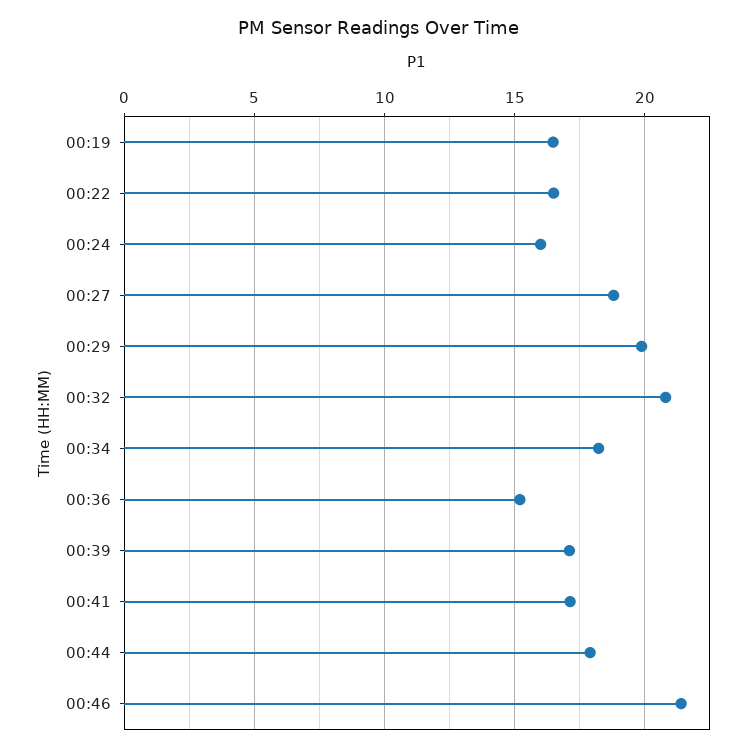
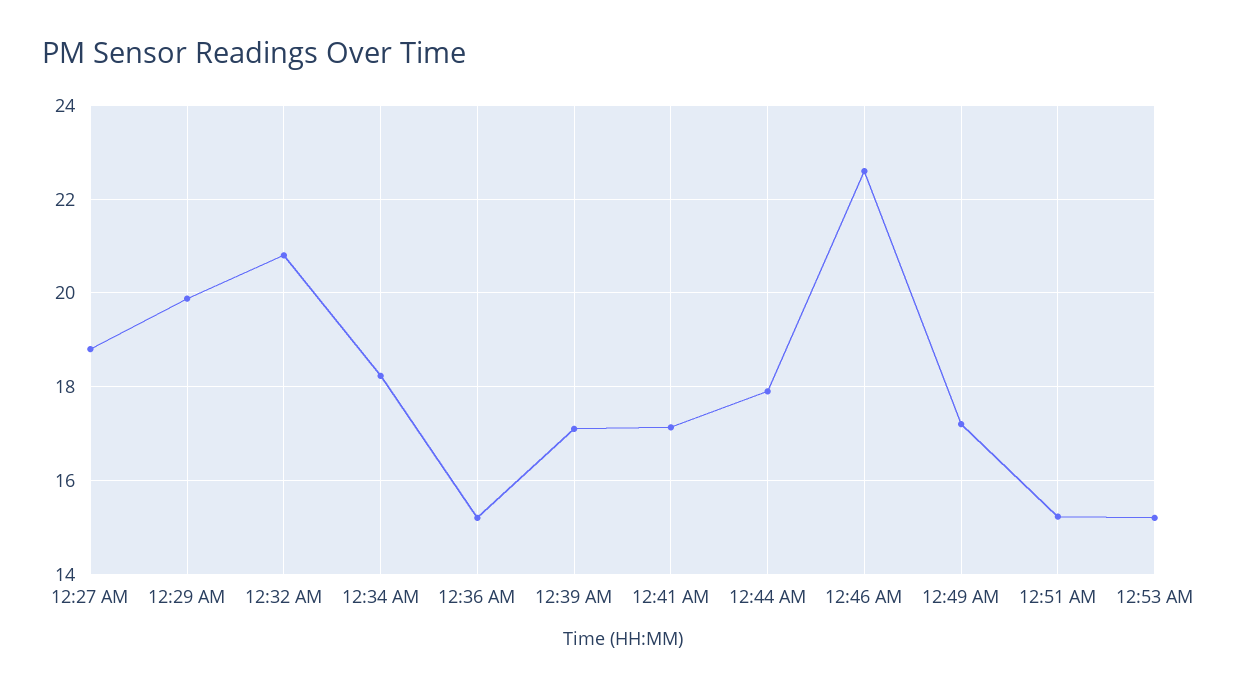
00:19: 16.5 -> none
00:22: 16.5 -> none
00:24: 16 -> none
00:46: 21.5 -> 22.6
12:49 AM: none -> 17.2
12:51 AM: none -> 15.2
12:53 AM: none -> 15.2

